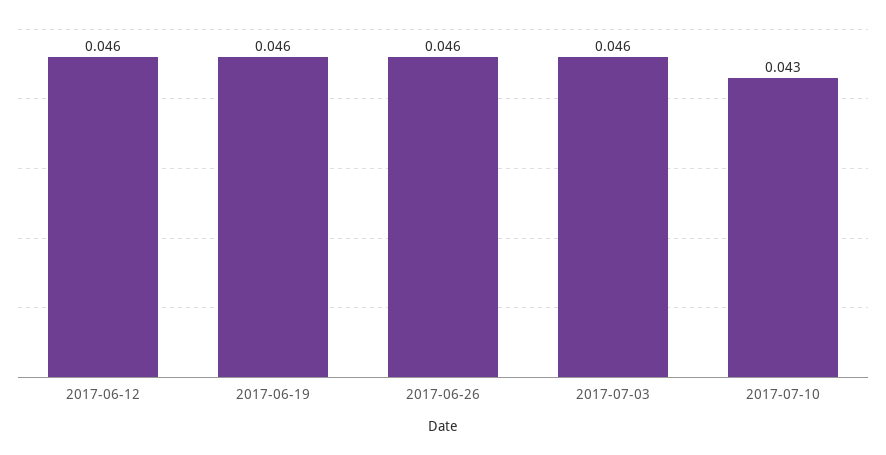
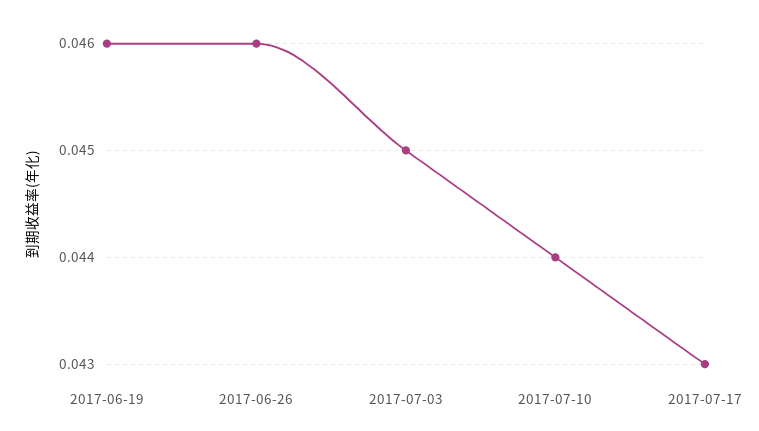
2017-06-12: 0.046 -> none
2017-07-03: 0.046 -> 0.045
2017-07-10: 0.043 -> 0.044
2017-07-17: none -> 0.043

